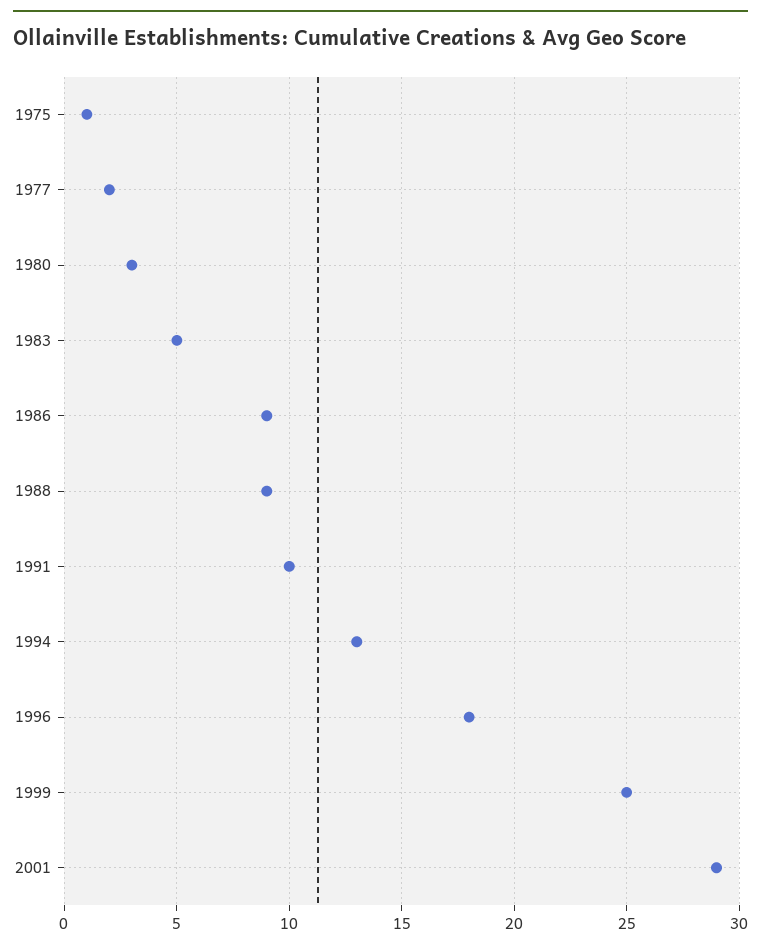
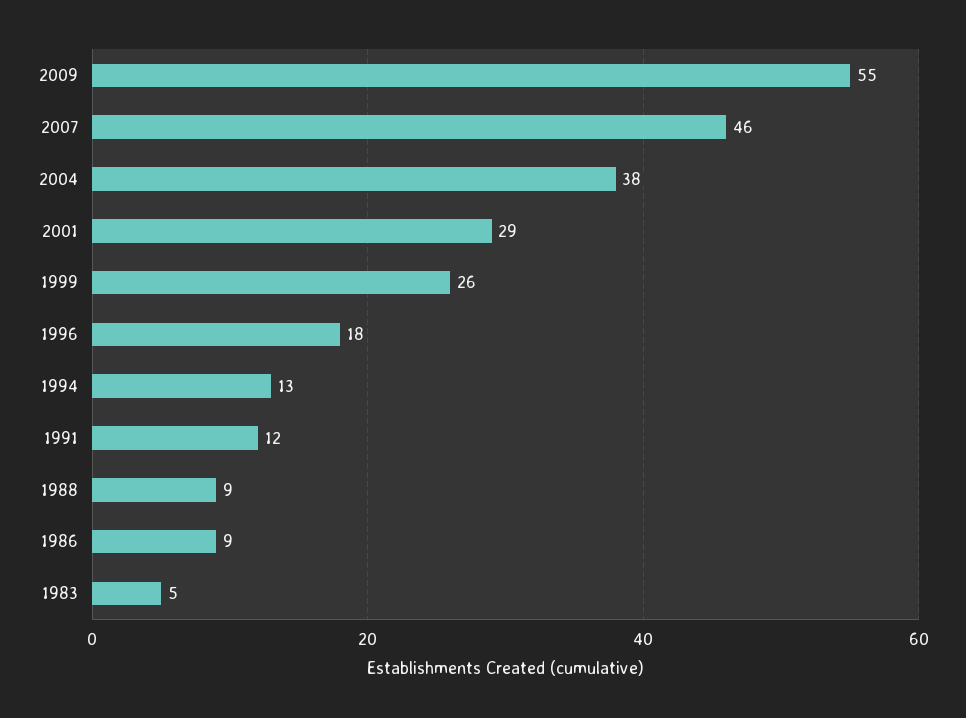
1975: 1 -> none
1977: 2 -> none
1980: 3 -> none
1991: 10 -> 12
1999: 25 -> 26
2009: none -> 55
2007: none -> 46
2004: none -> 38

